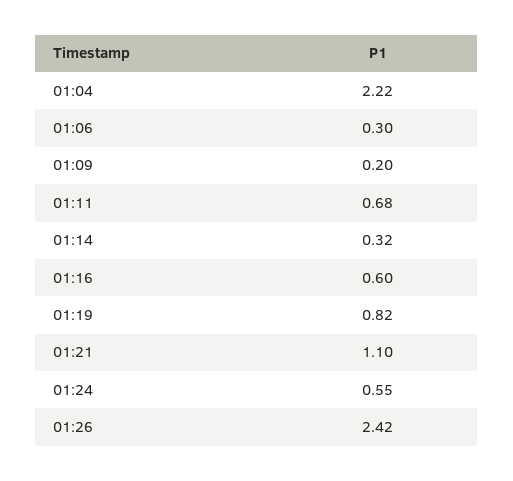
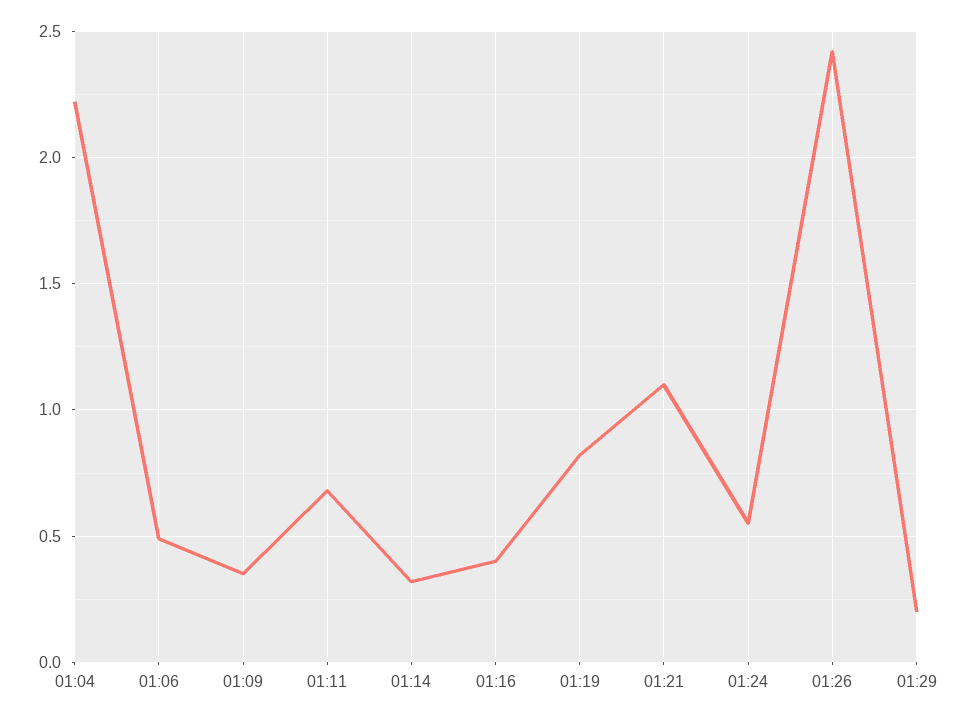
01:06: 0.3 -> 0.5
01:09: 0.2 -> 0.35
01:16: 0.6 -> 0.4
01:29: none -> 0.2

